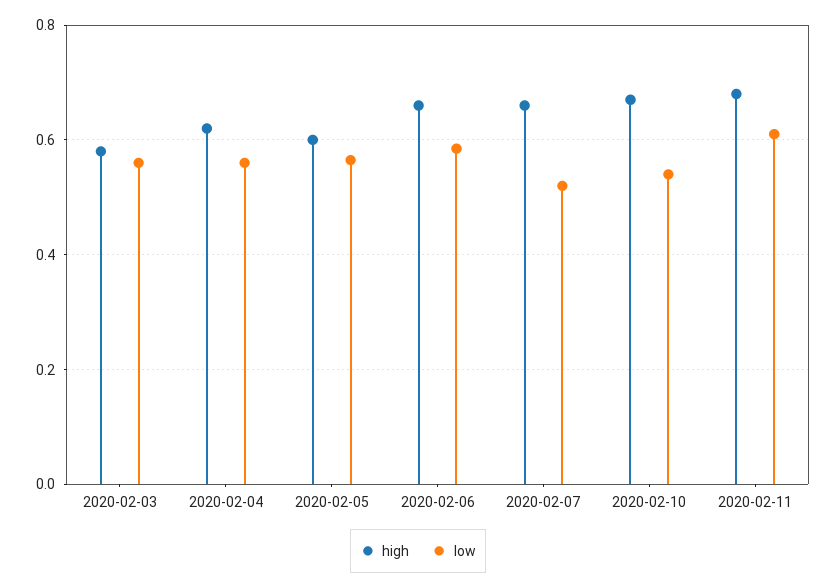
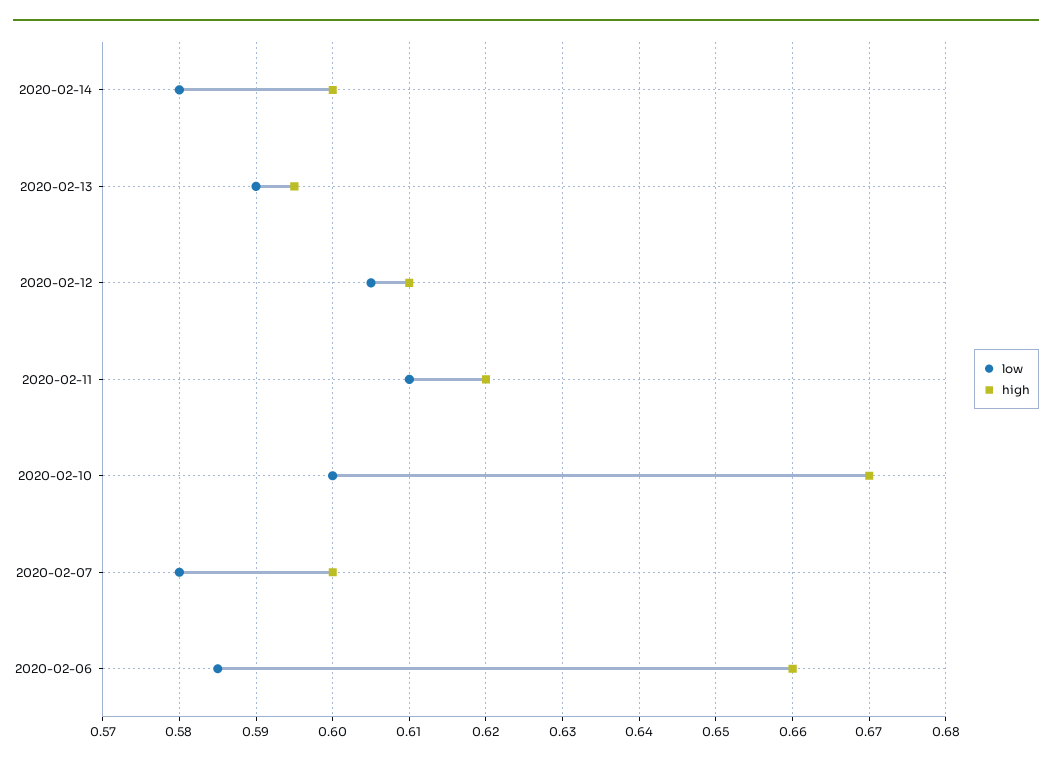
high, 2020-02-03: 0.58 -> none
low, 2020-02-03: 0.56 -> none
high, 2020-02-04: 0.62 -> none
low, 2020-02-04: 0.56 -> none
high, 2020-02-05: 0.6 -> none
low, 2020-02-05: 0.56 -> none
high, 2020-02-07: 0.66 -> 0.6
low, 2020-02-07: 0.52 -> 0.58
low, 2020-02-10: 0.54 -> 0.6
high, 2020-02-11: 0.68 -> 0.62
low, 2020-02-14: none -> 0.58
high, 2020-02-14: none -> 0.6
low, 2020-02-13: none -> 0.59
high, 2020-02-13: none -> 0.595
low, 2020-02-12: none -> 0.605
high, 2020-02-12: none -> 0.61

